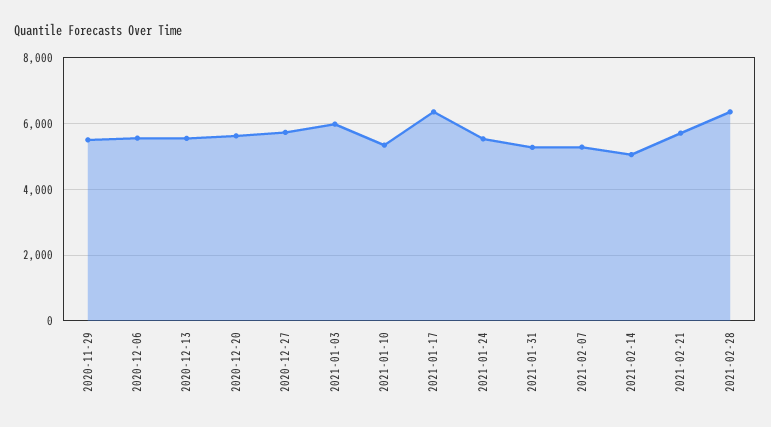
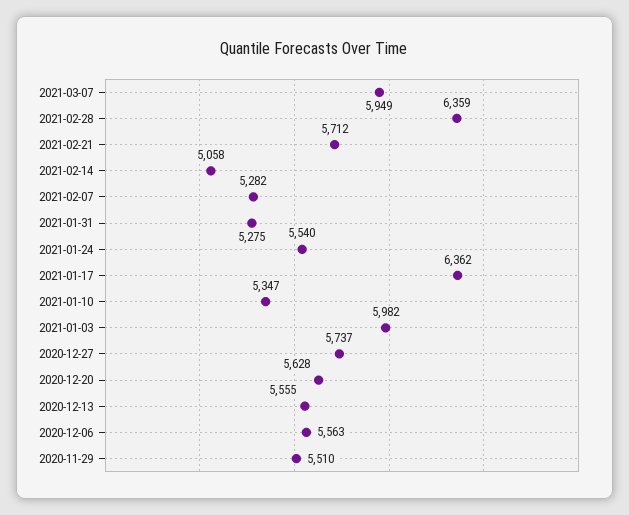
2021-03-07: none -> 5949

